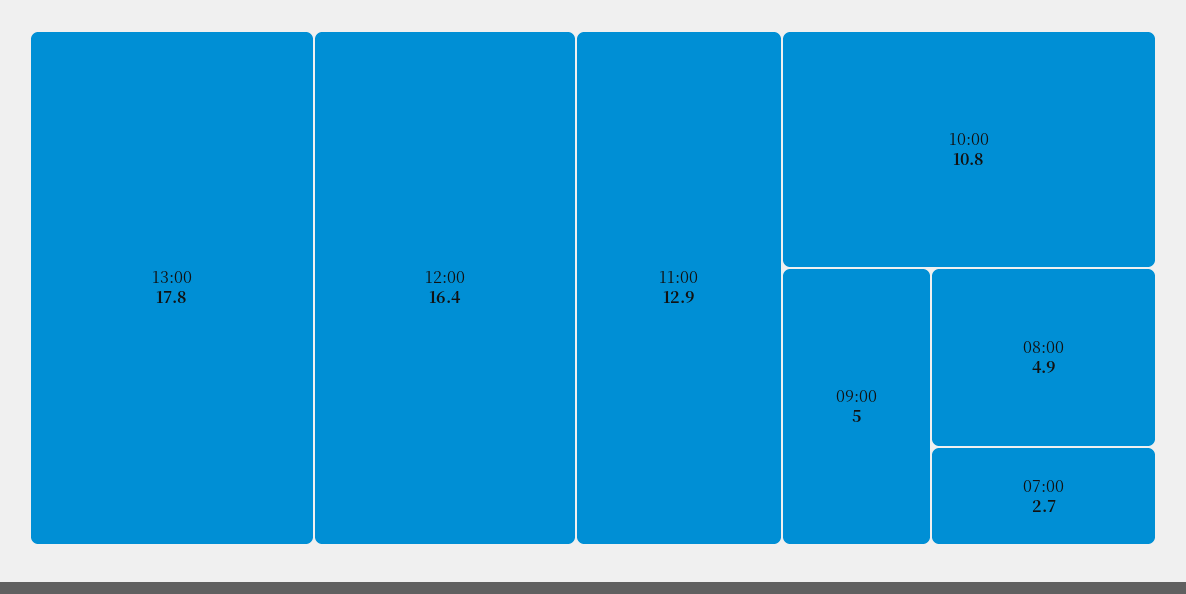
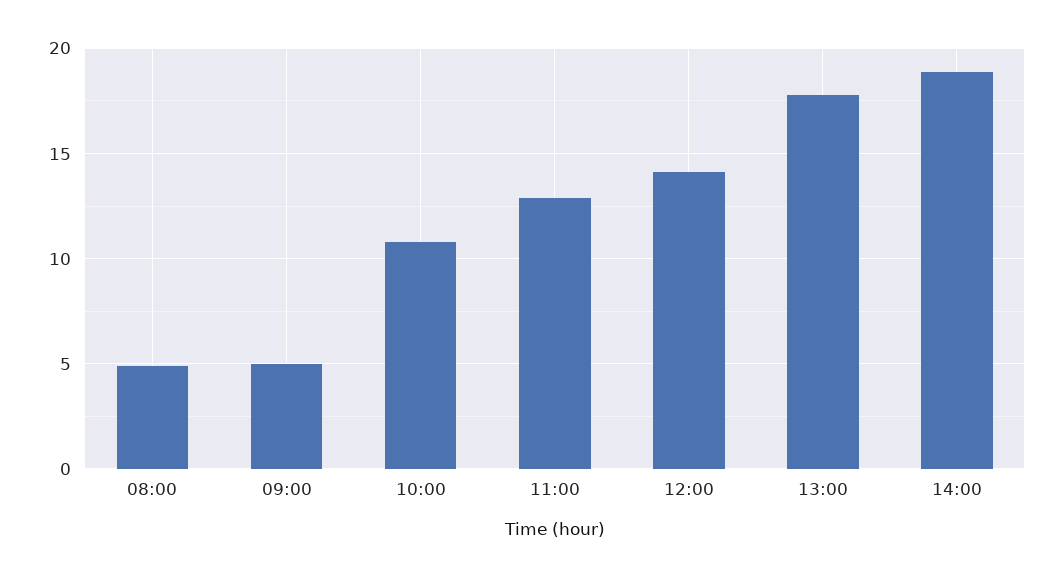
12:00: 16.4 -> 14
07:00: 2.7 -> none
14:00: none -> 19

